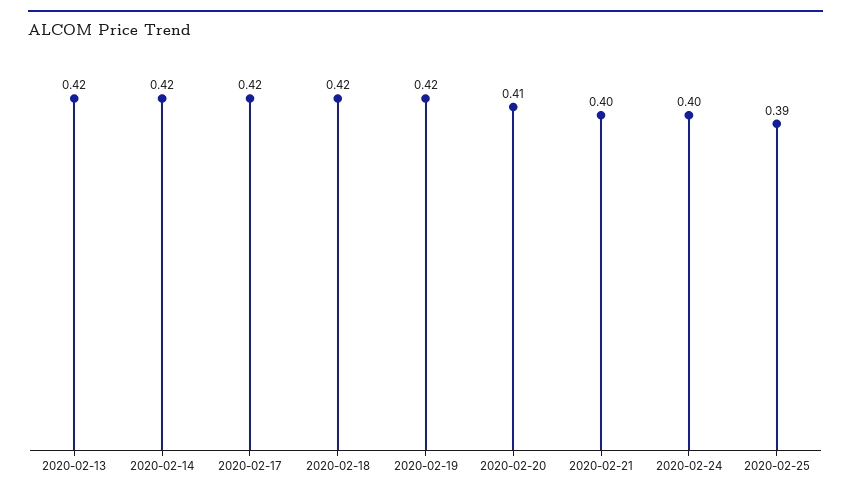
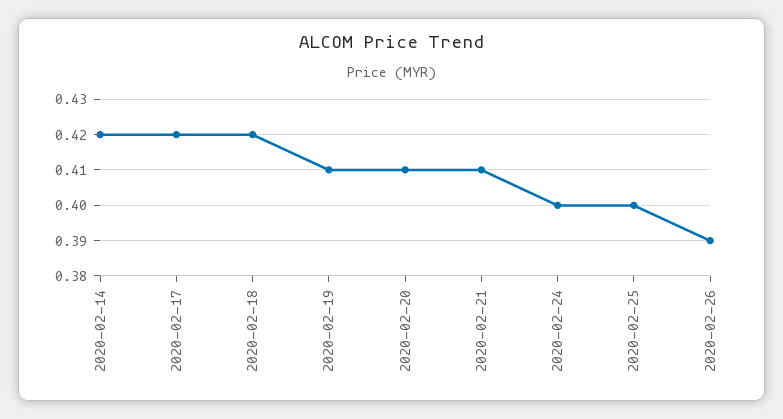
2020-02-13: 0.42 -> none
2020-02-19: 0.42 -> 0.41
2020-02-21: 0.4 -> 0.41
2020-02-25: 0.39 -> 0.4
2020-02-26: none -> 0.39

